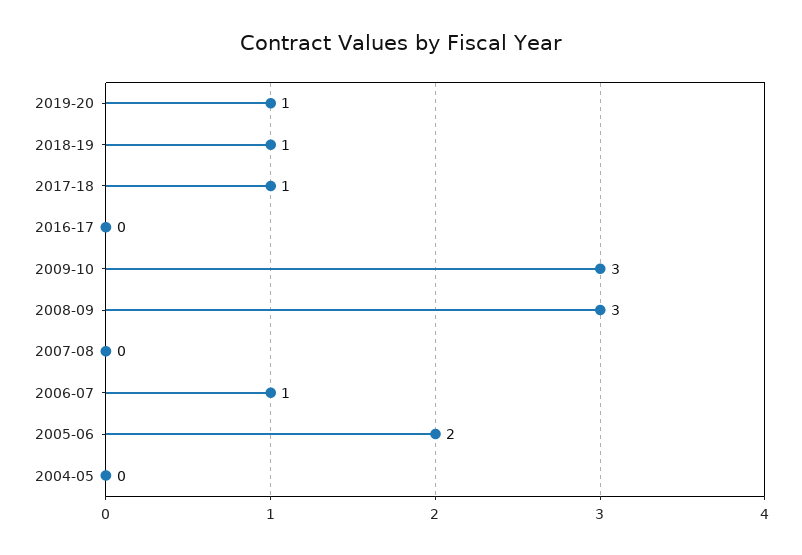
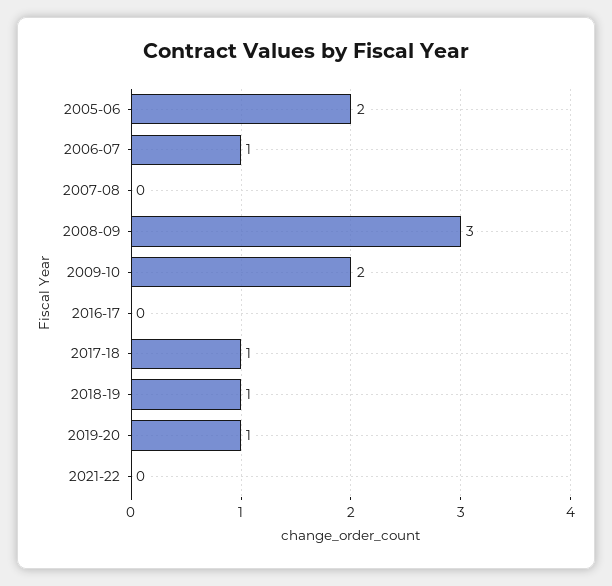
2009-10: 3 -> 2
2004-05: 0 -> none
2021-22: none -> 0

